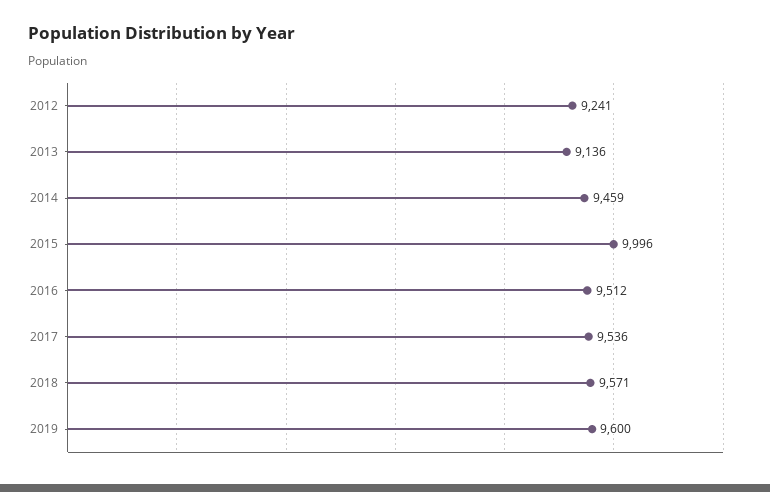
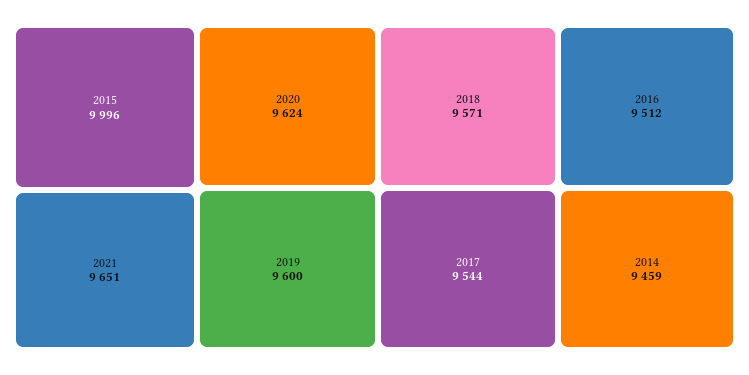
2012: 9241 -> none
2013: 9136 -> none
2017: 9536 -> 9544
2021: none -> 9651
2020: none -> 9624

